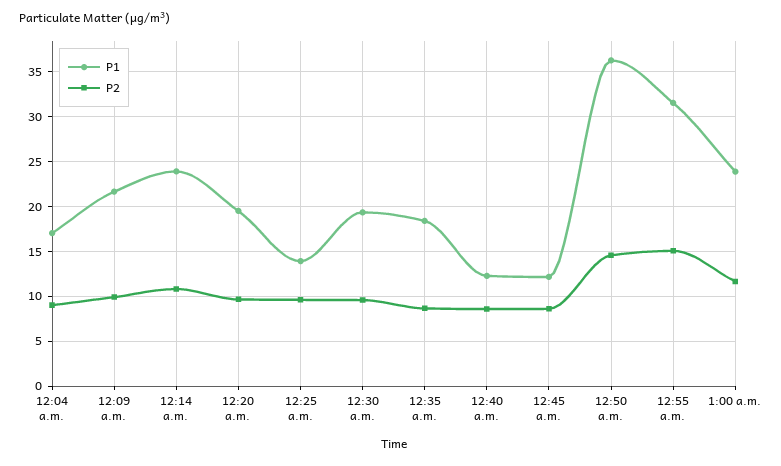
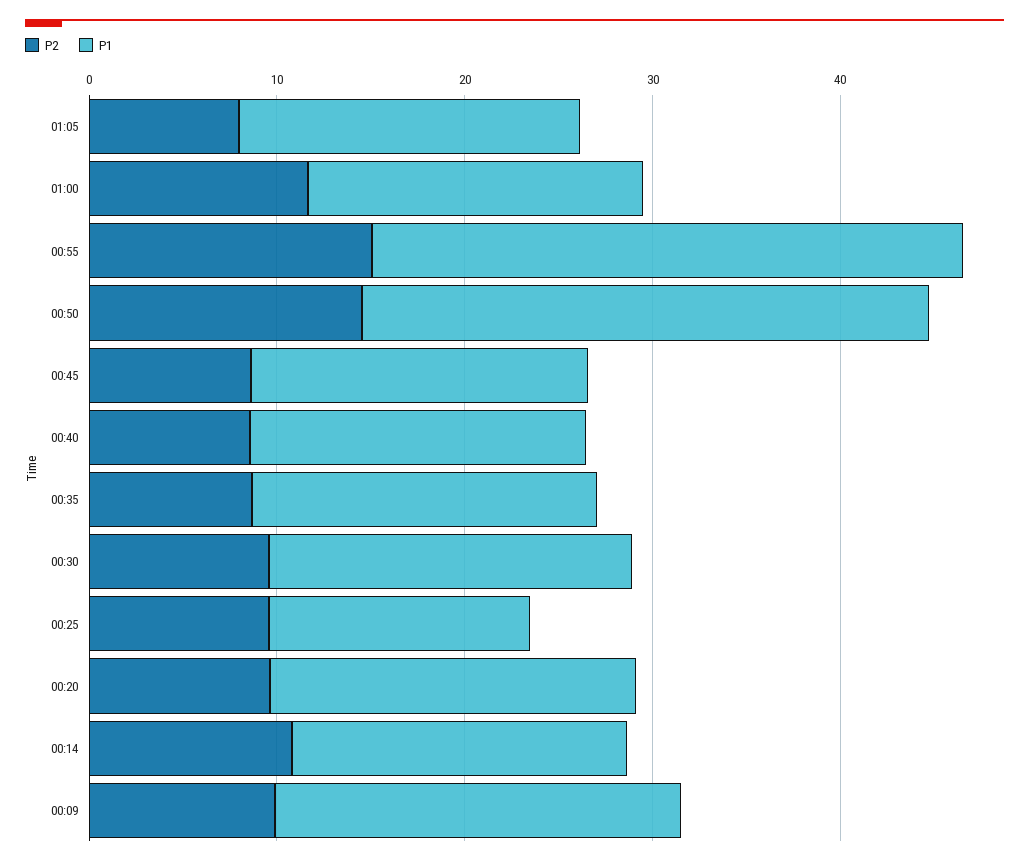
P1, 12:04 a.m.: 17 -> none
P2, 12:04 a.m.: 9 -> none
P1, 12:14 a.m.: 24 -> 18
P1, 12:40 a.m.: 12 -> 18
P1, 12:45 a.m.: 12 -> 18
P1, 12:50 a.m.: 36 -> 30
P1, 1:00 a.m.: 24 -> 18
P2, 01:05: none -> 8
P1, 01:05: none -> 18

